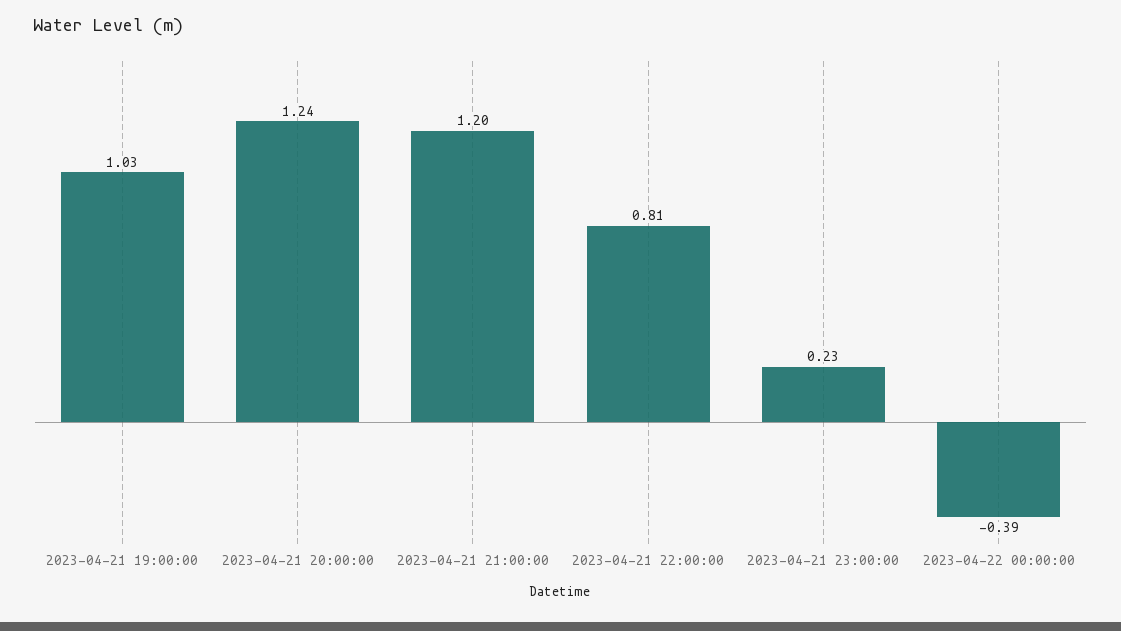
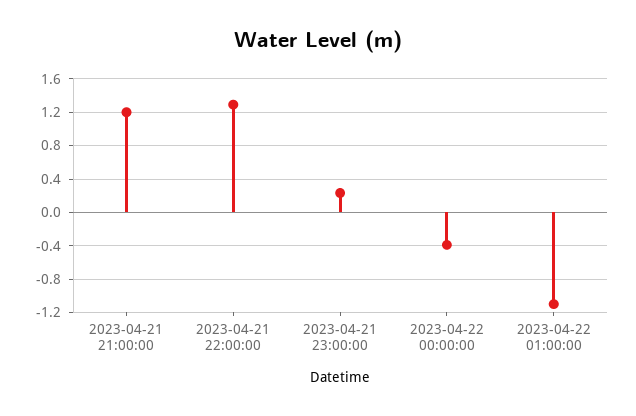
2023-04-21 19:00:00: 1.03 -> none
2023-04-21 20:00:00: 1.24 -> none
2023-04-21 22:00:00: 0.81 -> 1.3
2023-04-22 01:00:00: none -> -1.1

